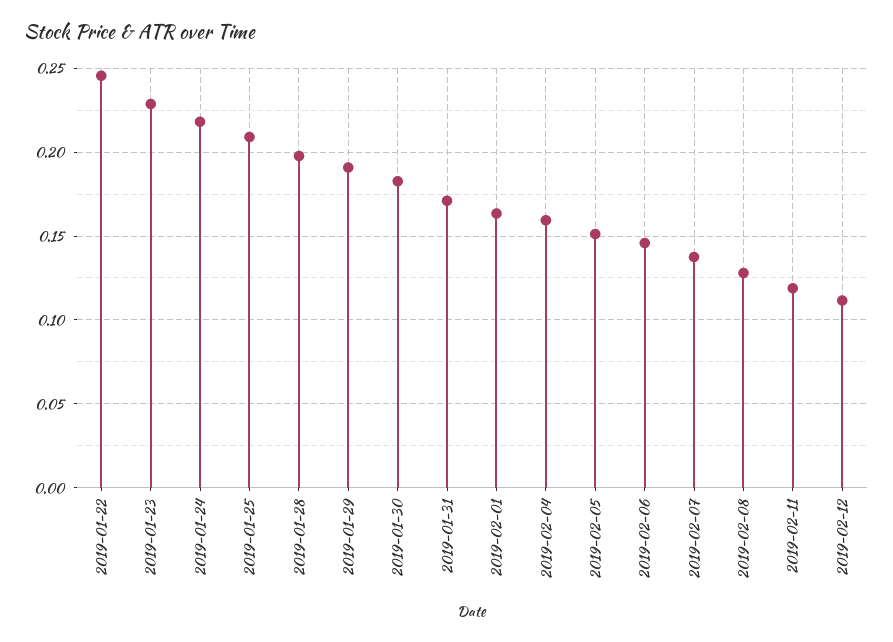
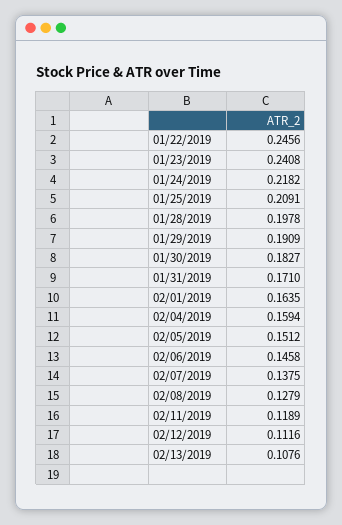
2019-01-23: 0.23 -> 0.2408
02/13/2019: none -> 0.1076

